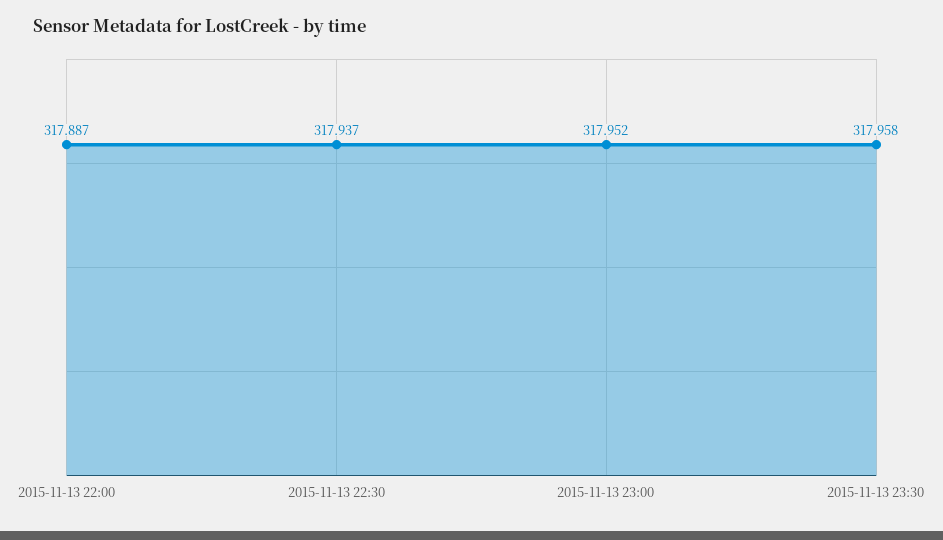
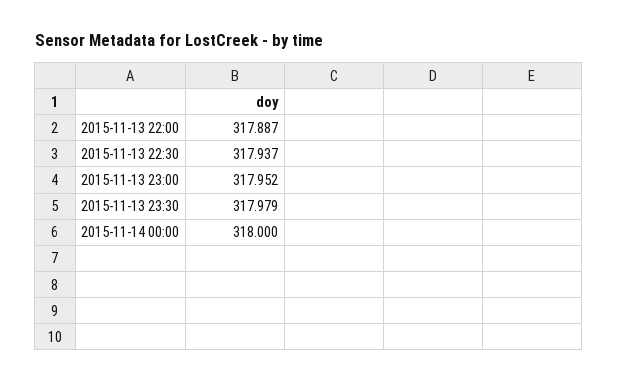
2015-11-13 23:30: 317.958 -> 317.979
2015-11-14 00:00: none -> 318

